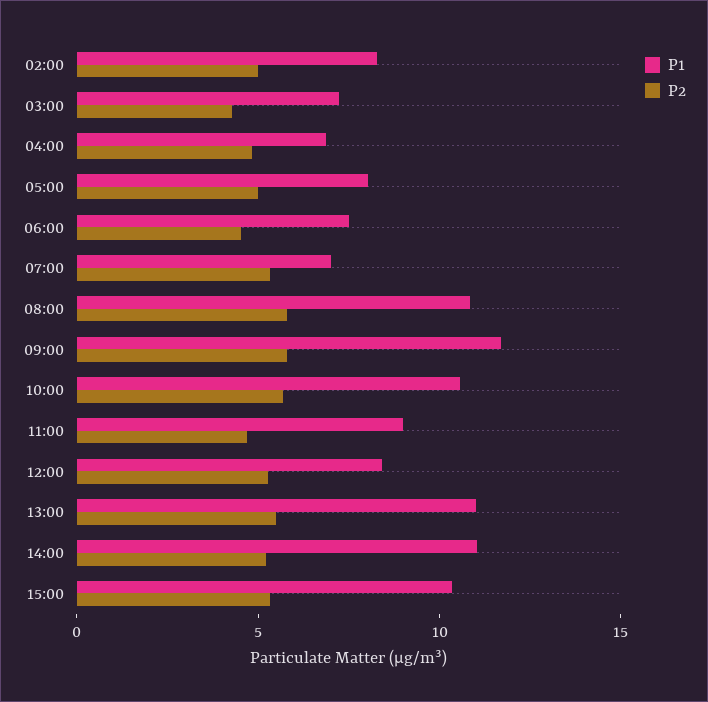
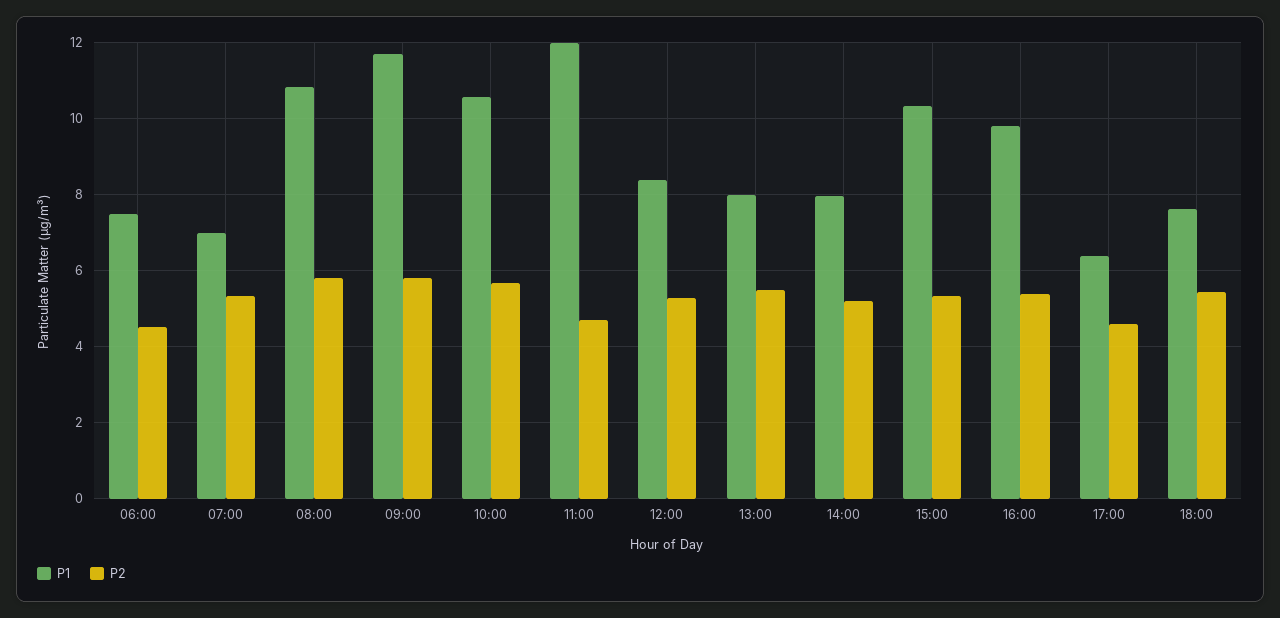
P1, 02:00: 8 -> none
P2, 02:00: 5 -> none
P1, 03:00: 7 -> none
P2, 03:00: 4 -> none
P1, 04:00: 7 -> none
P2, 04:00: 5 -> none
P1, 05:00: 8 -> none
P2, 05:00: 5 -> none
P1, 11:00: 9 -> 12
P1, 13:00: 11 -> 8
P1, 14:00: 11 -> 8
P1, 16:00: none -> 9.8
P2, 16:00: none -> 5.4
P1, 17:00: none -> 6.4
P2, 17:00: none -> 4.6
P1, 18:00: none -> 7.6
P2, 18:00: none -> 5.4

